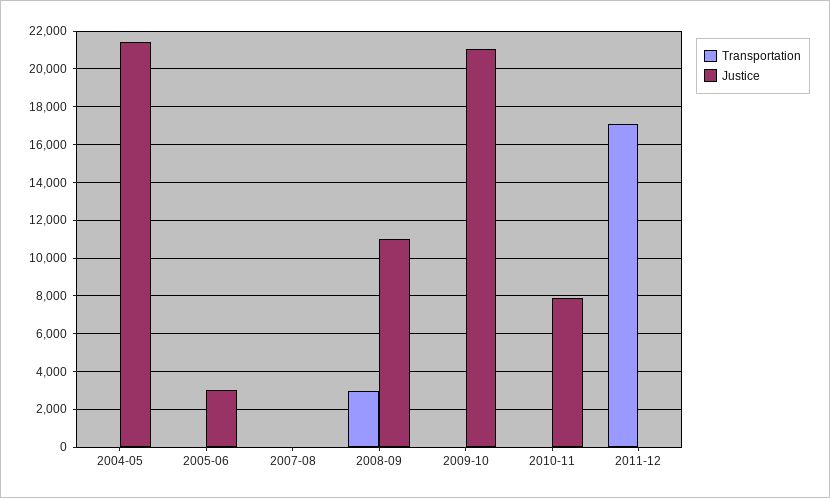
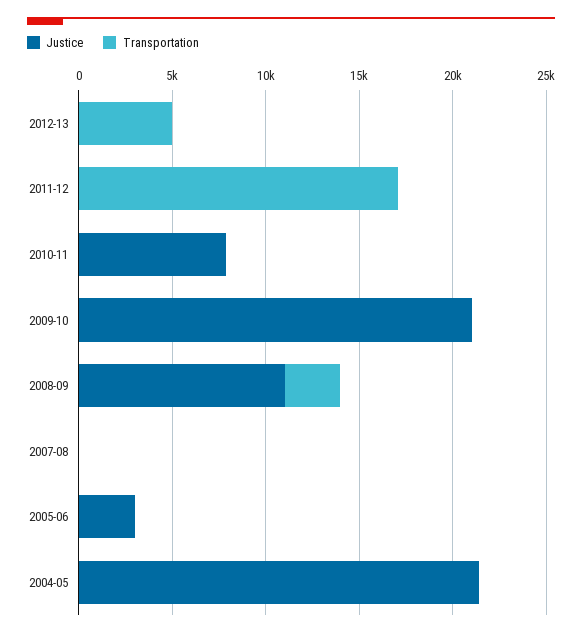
Justice, 2012-13: none -> 0
Transportation, 2012-13: none -> 5000

